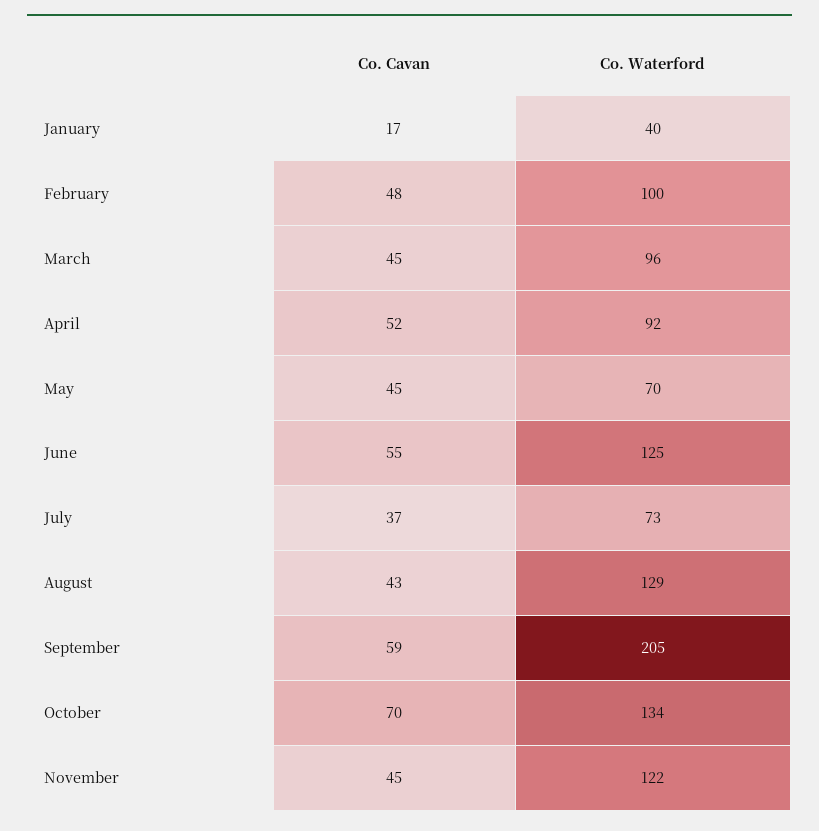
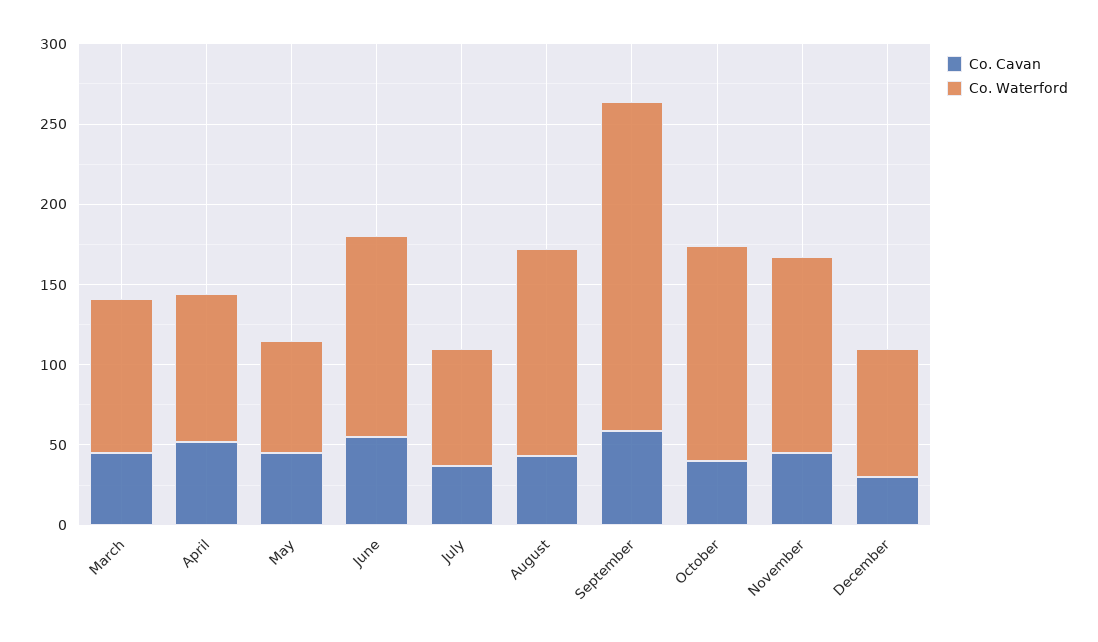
Co. Cavan, January: 17 -> none
Co. Waterford, January: 40 -> none
Co. Cavan, February: 48 -> none
Co. Waterford, February: 100 -> none
Co. Cavan, October: 70 -> 40
Co. Cavan, December: none -> 30
Co. Waterford, December: none -> 80

